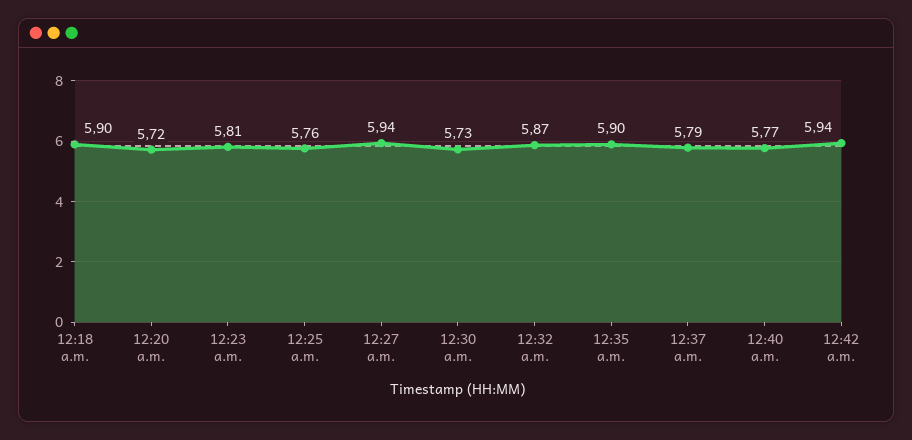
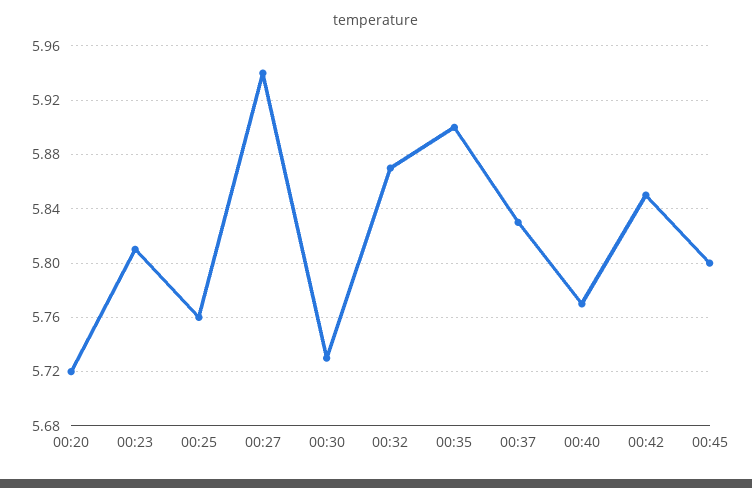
12:18 a.m.: 5.9 -> none
12:37 a.m.: 5.79 -> 5.83
12:42 a.m.: 5.94 -> 5.85
00:45: none -> 5.8

